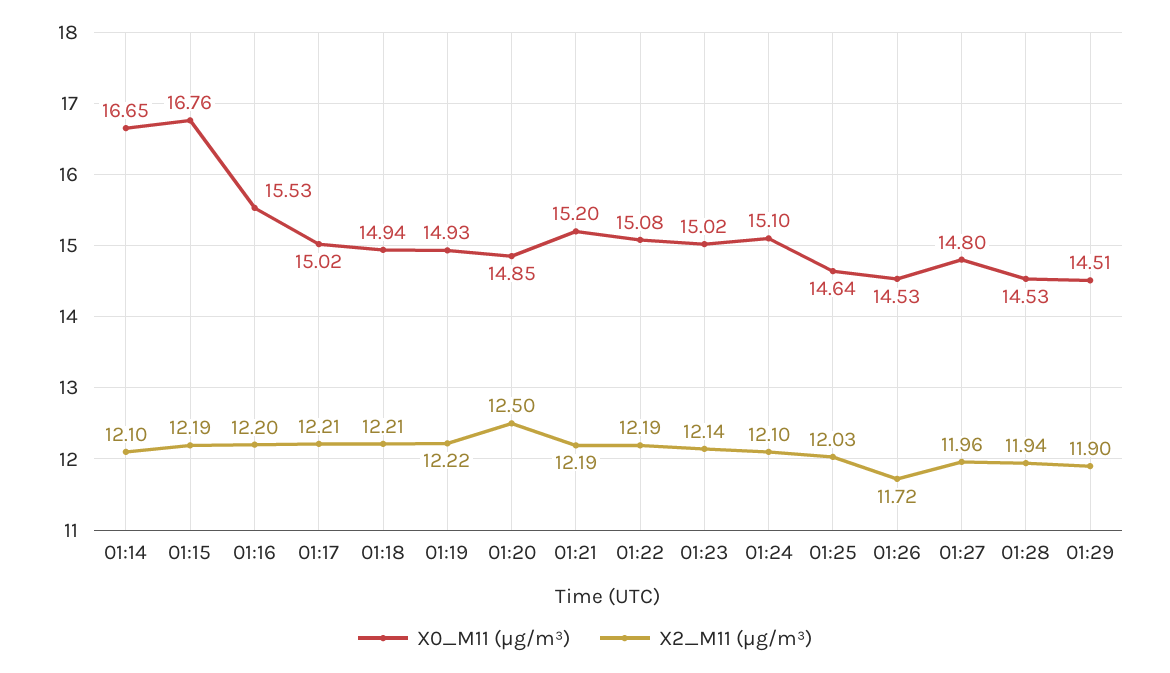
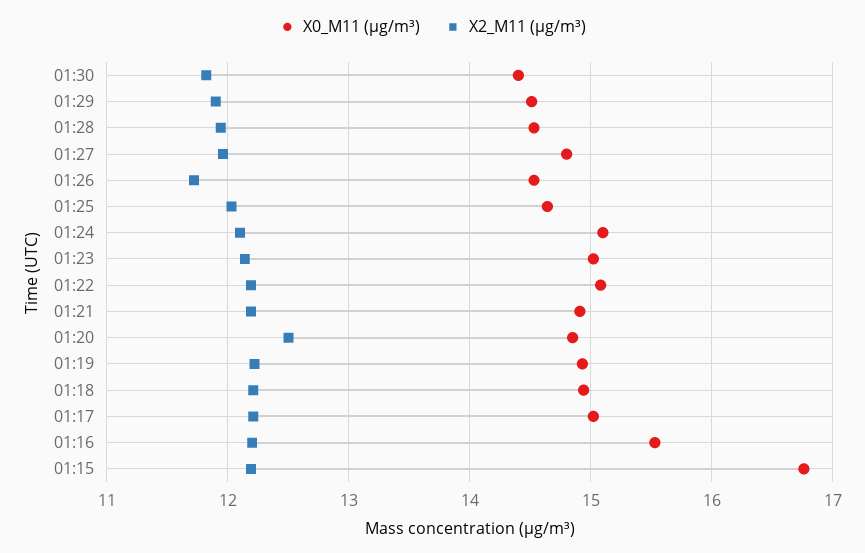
X0_M11 (μg/m³), 01:14: 16.65 -> none
X2_M11 (μg/m³), 01:14: 12.1 -> none
X0_M11 (μg/m³), 01:21: 15.2 -> 14.9
X0_M11 (μg/m³), 01:30: none -> 14.4
X2_M11 (μg/m³), 01:30: none -> 11.8

